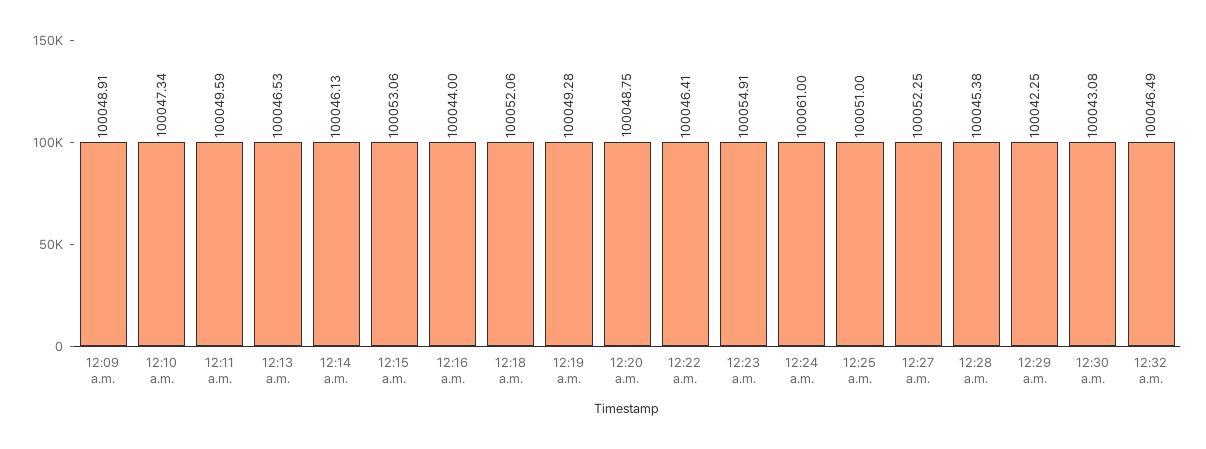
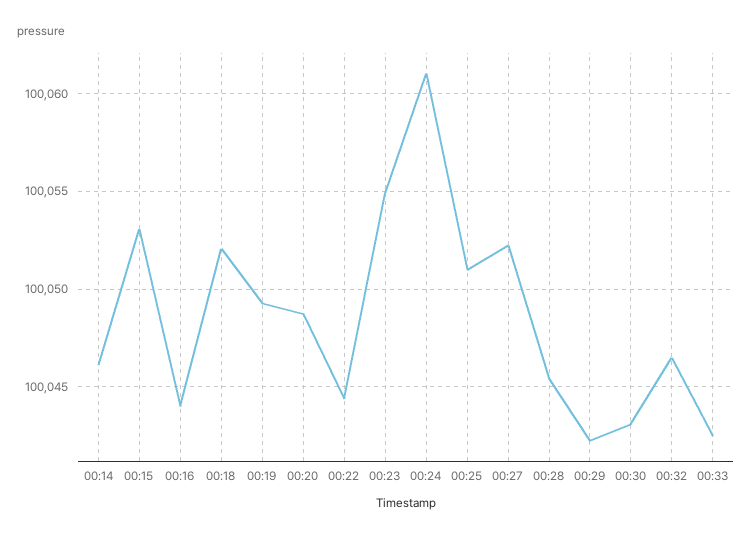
12:09 a.m.: 100048.91 -> none
12:10 a.m.: 100047.34 -> none
12:11 a.m.: 100049.59 -> none
12:13 a.m.: 100046.53 -> none
12:22 a.m.: 100046.41 -> 100044.5
00:33: none -> 100042.5

